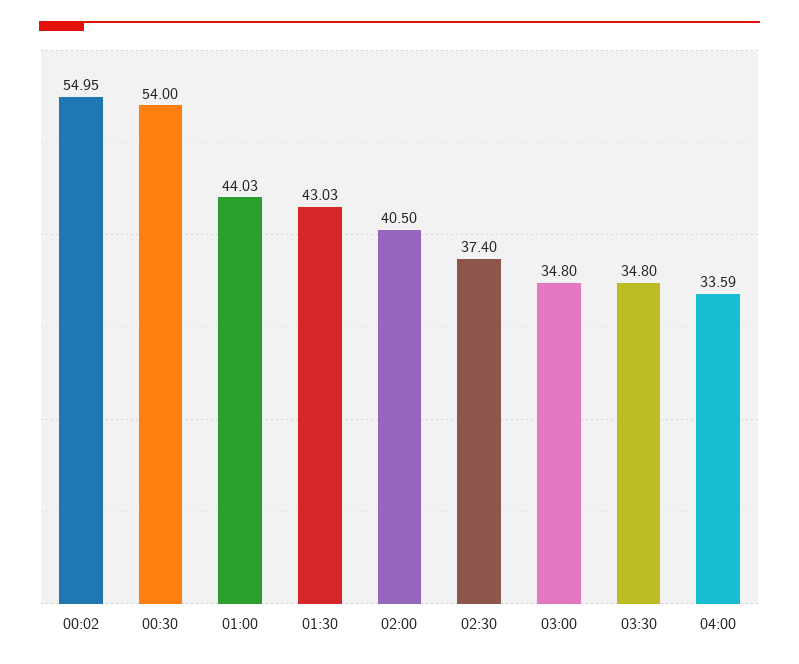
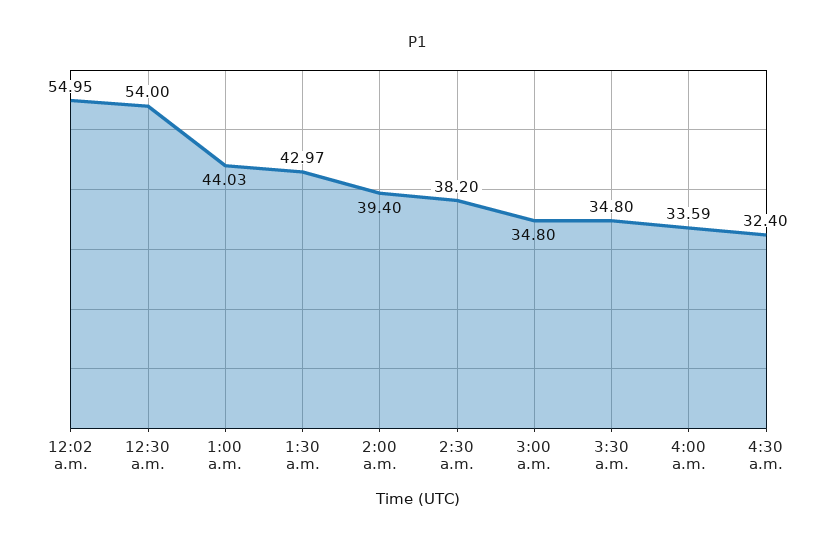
01:30: 43.03 -> 42.97
02:00: 40.5 -> 39.4
02:30: 37.4 -> 38.2
4:30 a.m.: none -> 32.4

